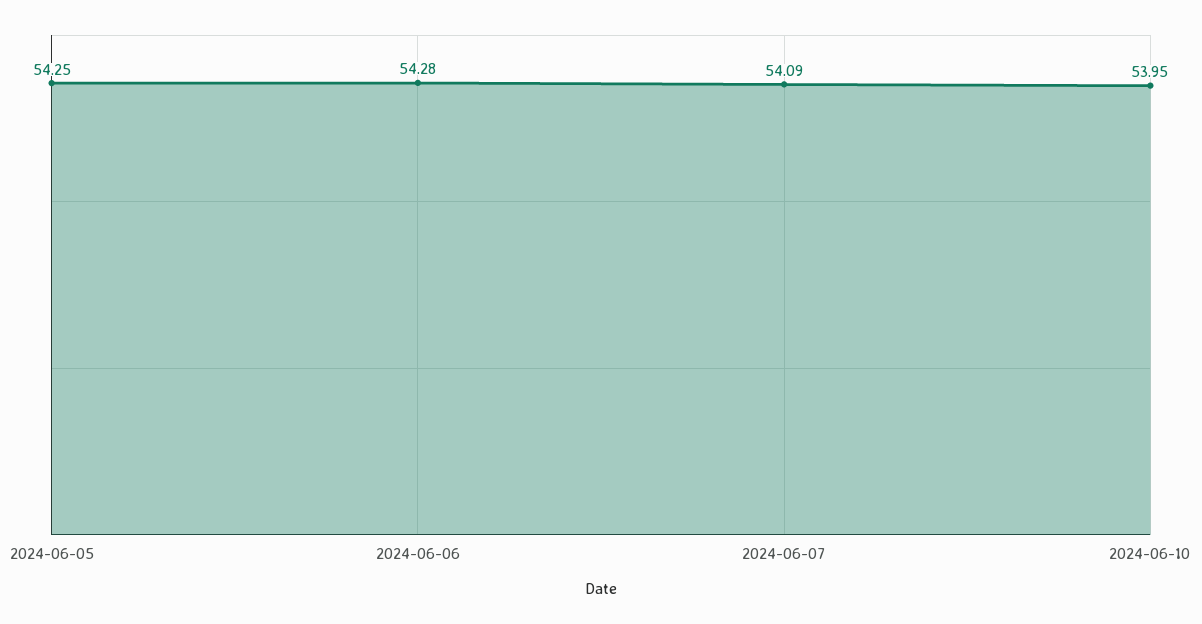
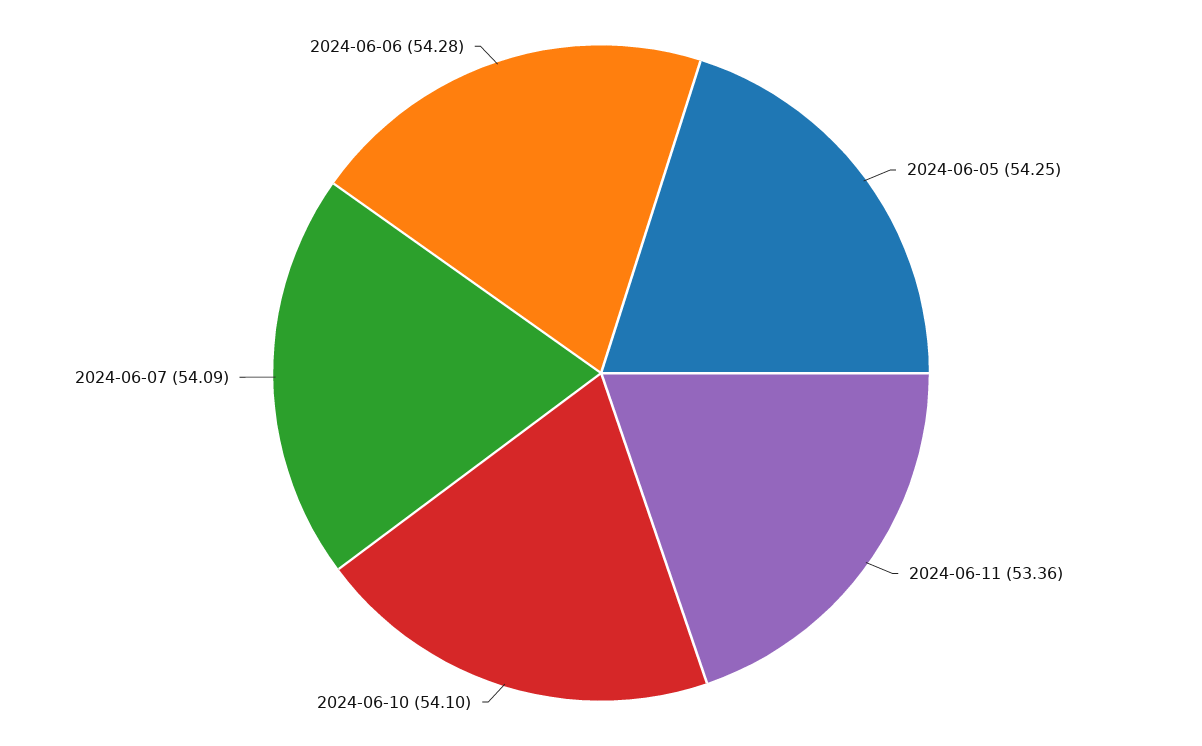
2024-06-10: 53.95 -> 54.1
2024-06-11: none -> 53.36

